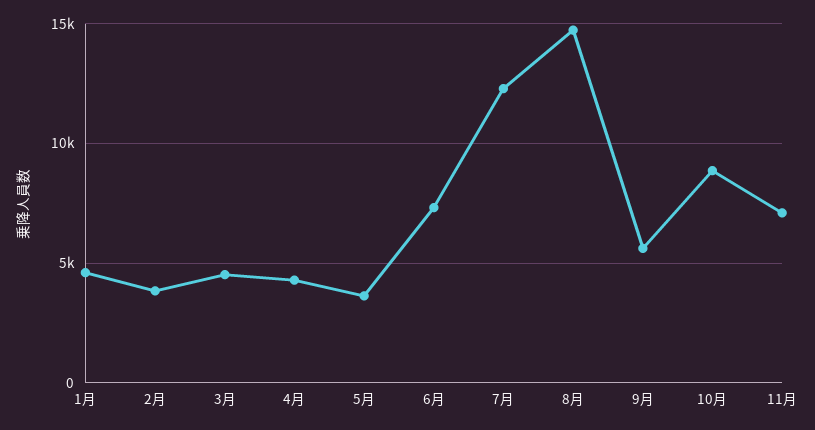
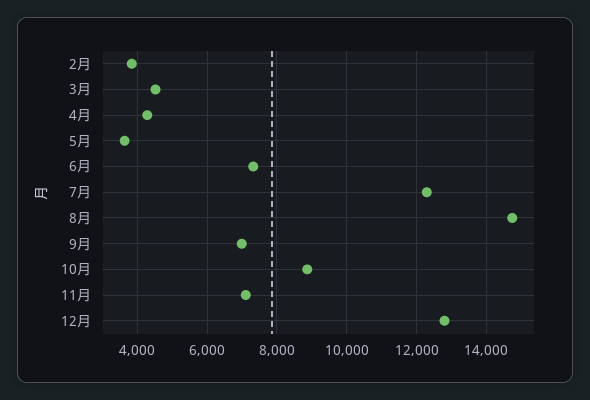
1月: 4500 -> none
9月: 5500 -> 7000
12月: none -> 12800

